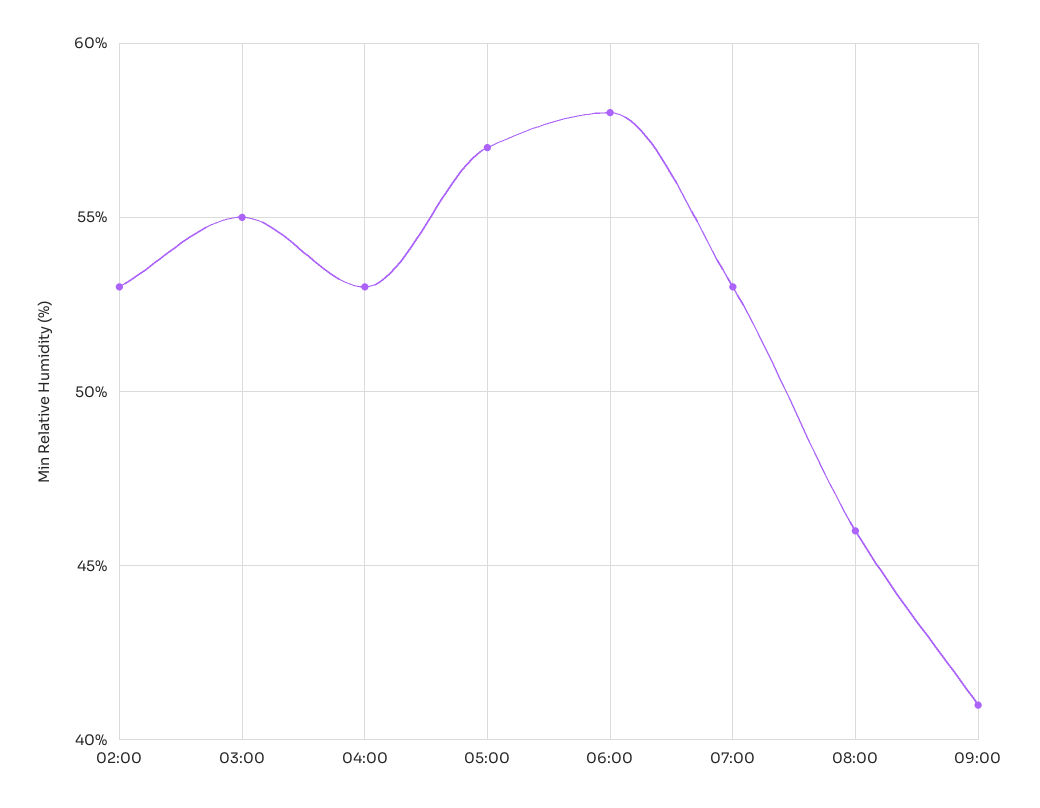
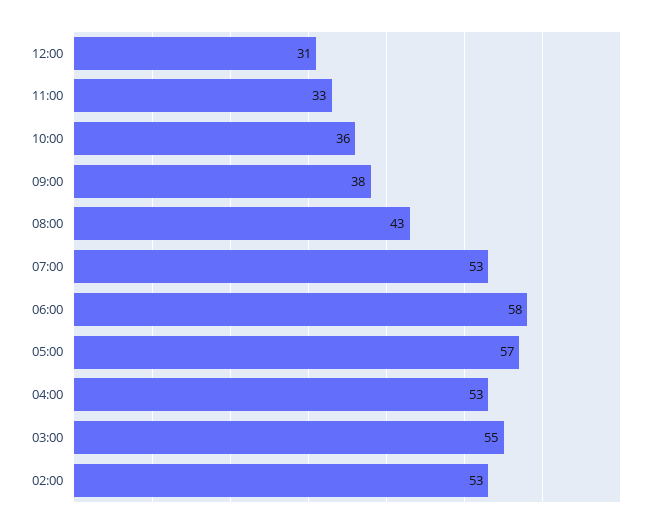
08:00: 46 -> 43
09:00: 41 -> 38
12:00: none -> 31
11:00: none -> 33
10:00: none -> 36

